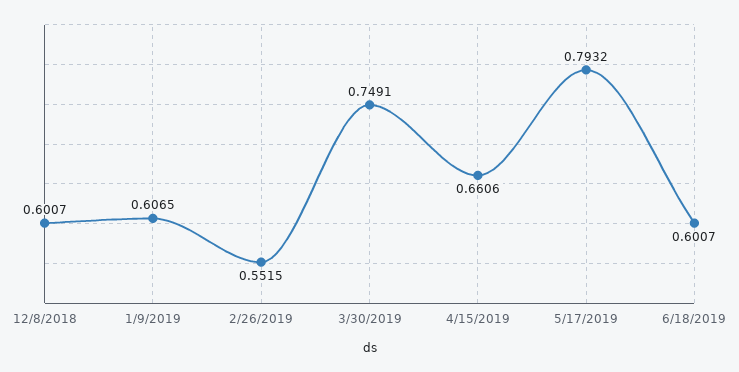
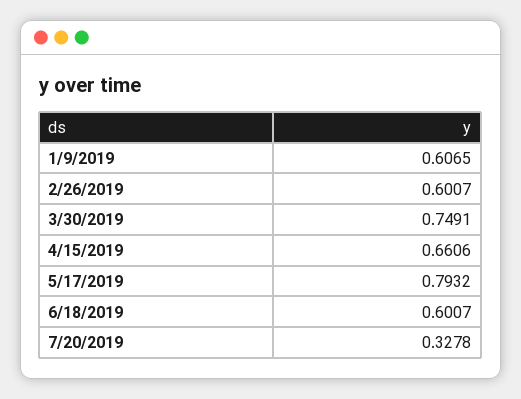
12/8/2018: 0.6007 -> none
2/26/2019: 0.5515 -> 0.6007
7/20/2019: none -> 0.3278

